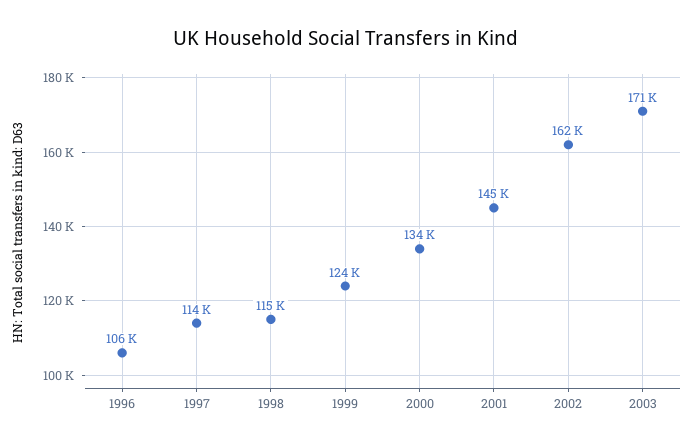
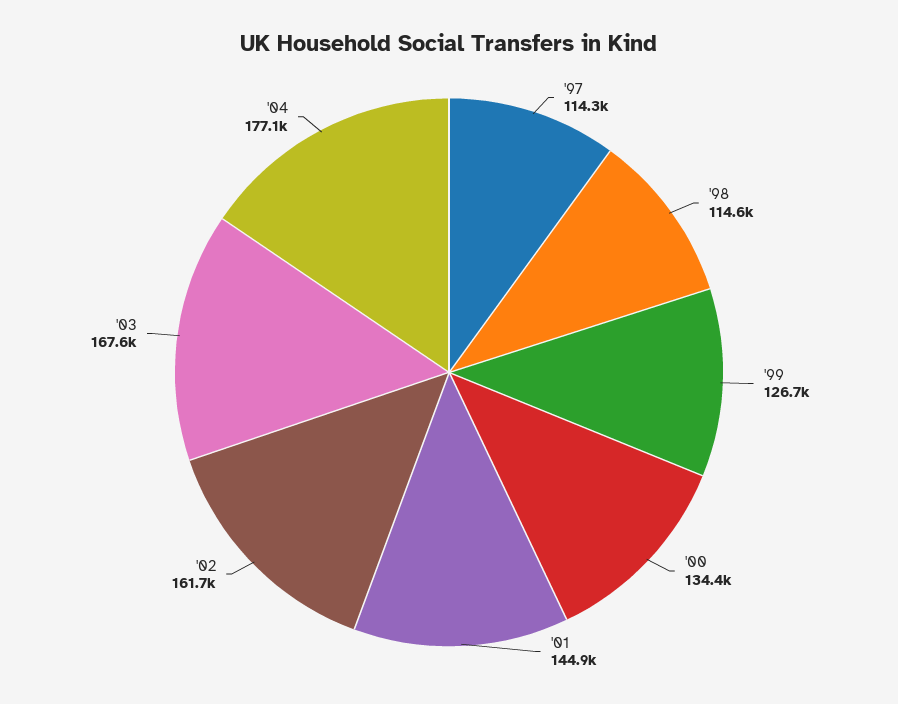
1996: 106000 -> none
1999: 124000 -> 126700
2003: 171000 -> 167600
'04: none -> 177100

